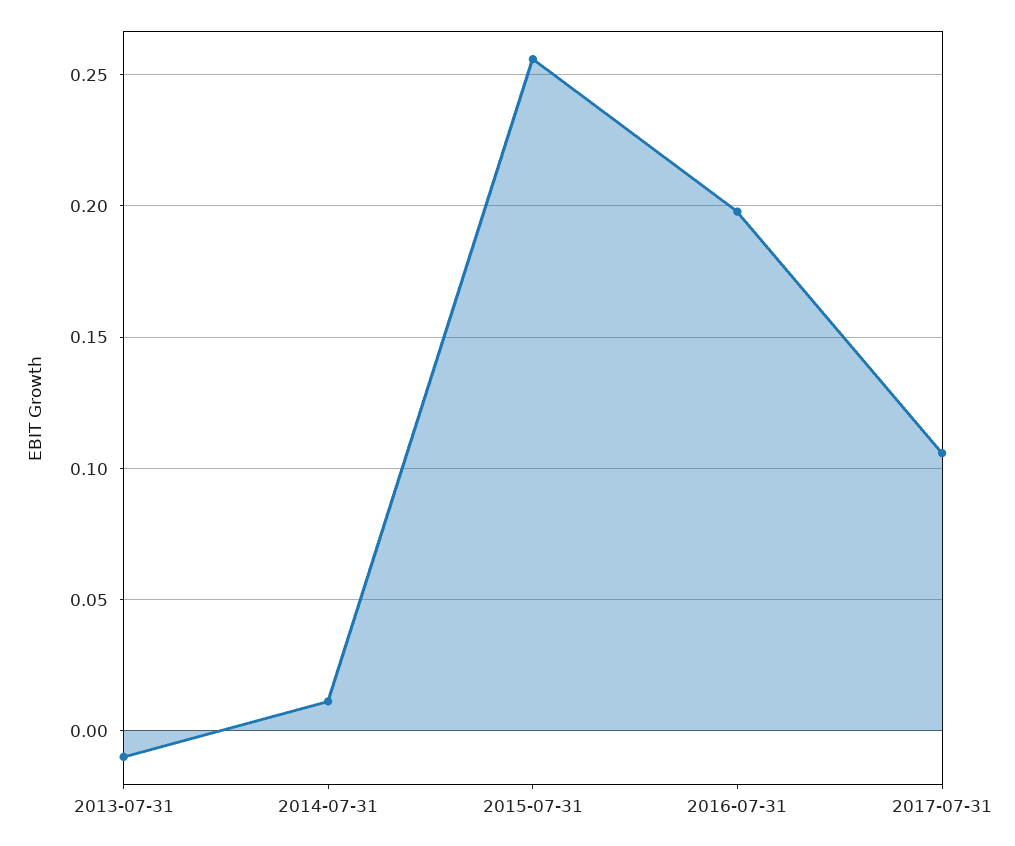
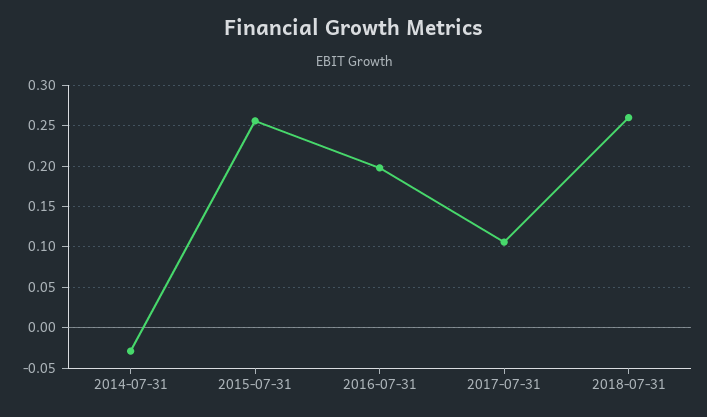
2013-07-31: -0.01 -> none
2014-07-31: 0.01 -> -0.03
2018-07-31: none -> 0.26

